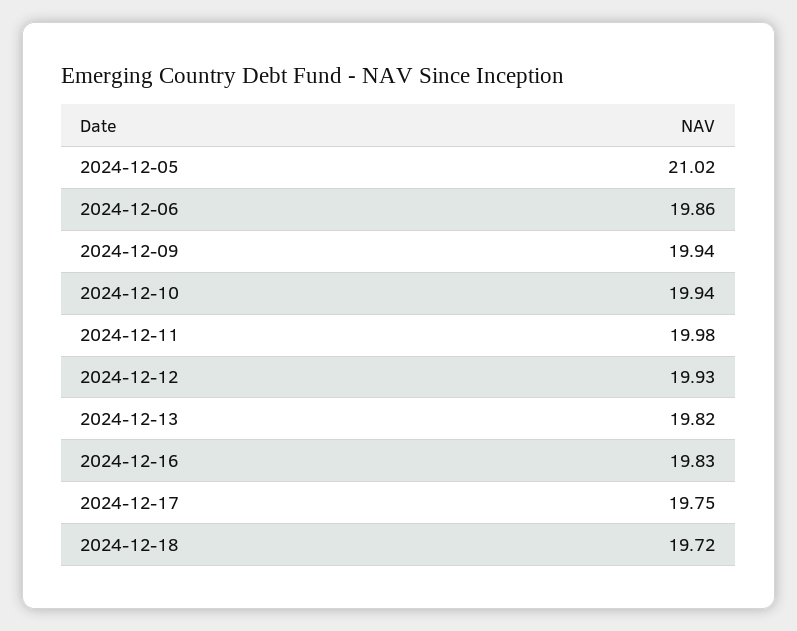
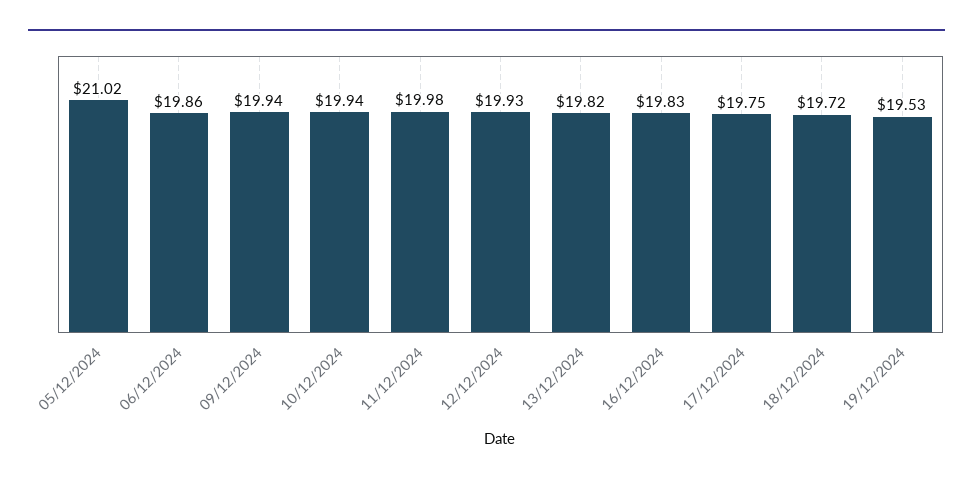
19/12/2024: none -> 19.53

